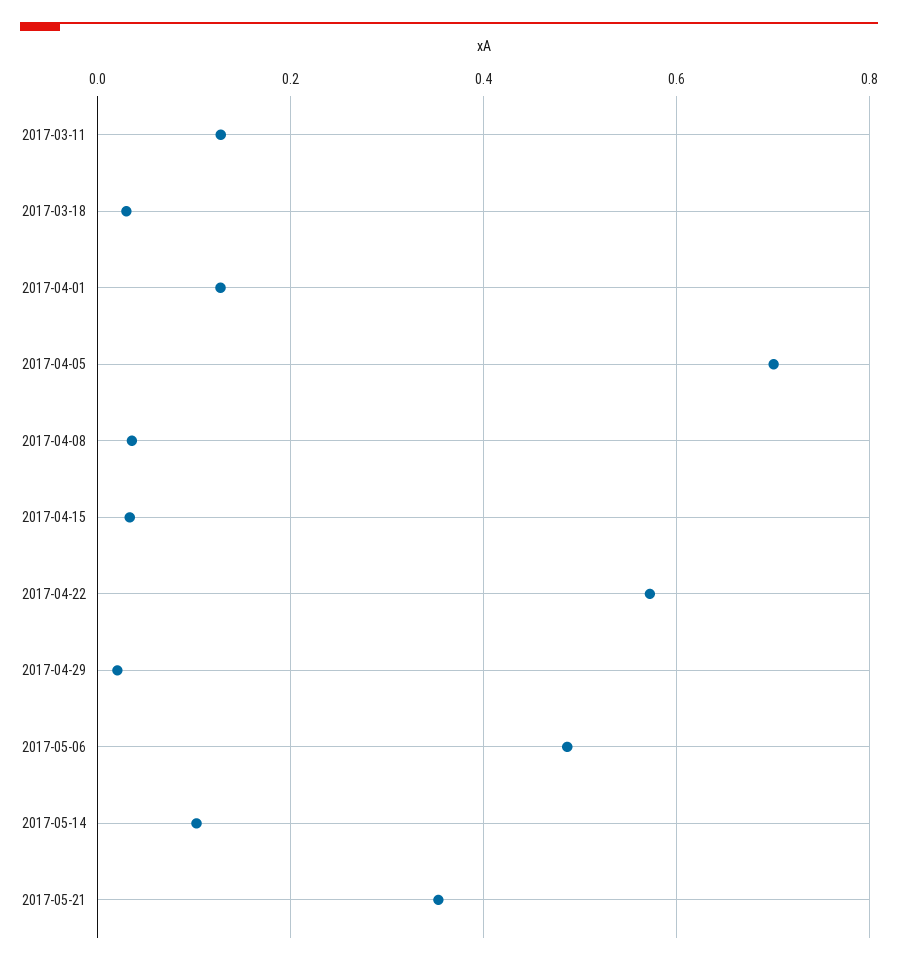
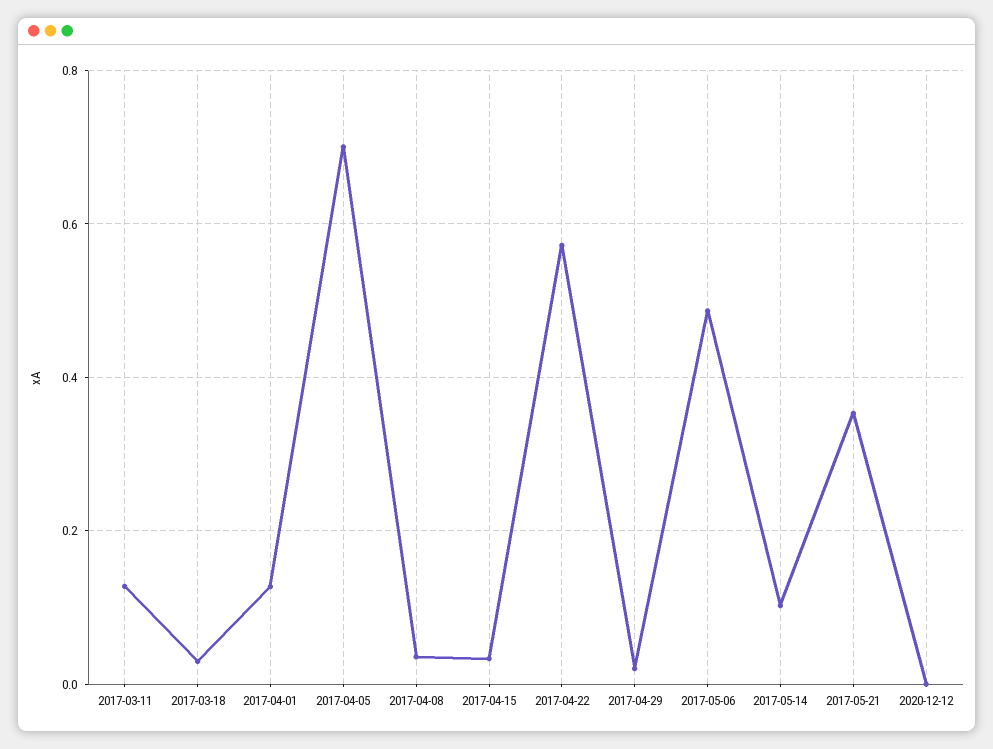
2020-12-12: none -> 0

